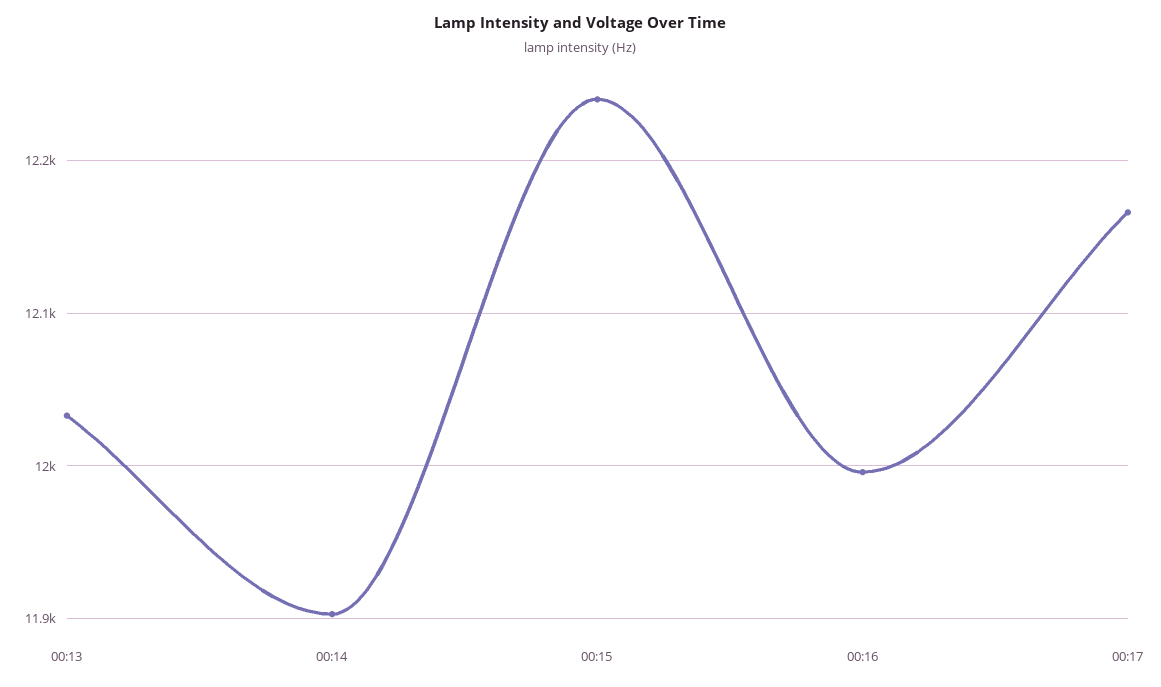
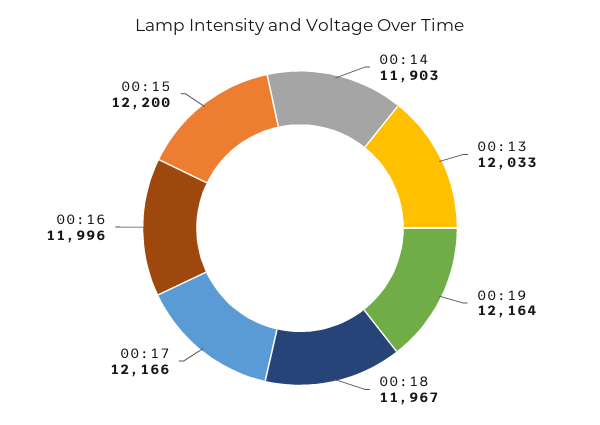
00:15: 12240 -> 12200
00:19: none -> 12164
00:18: none -> 11967

